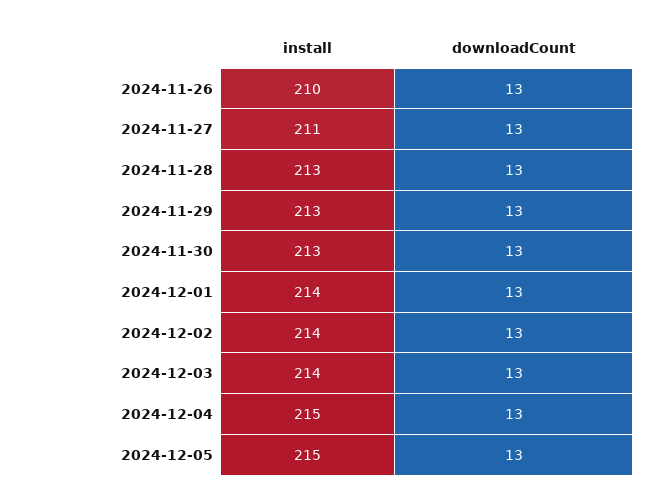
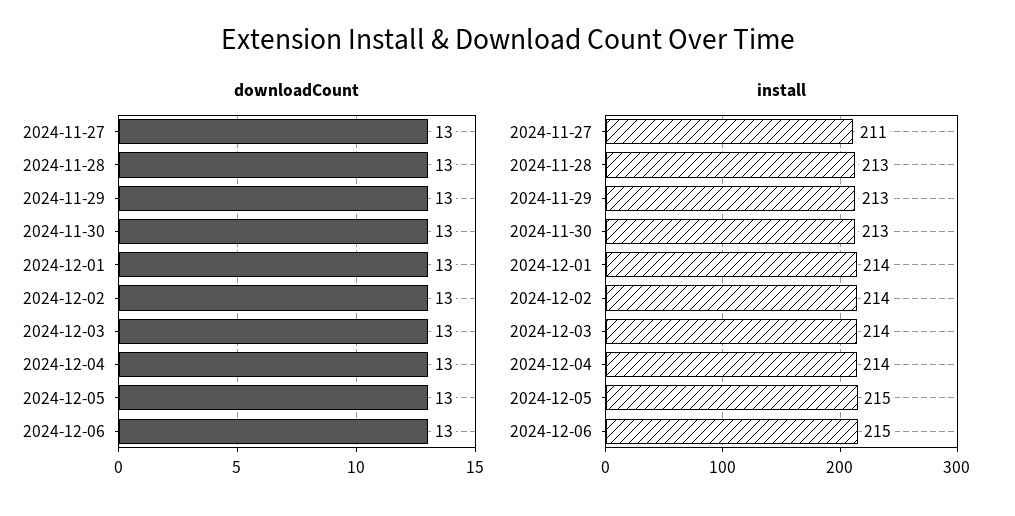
install, 2024-11-26: 210 -> none
downloadCount, 2024-11-26: 13 -> none
install, 2024-12-04: 215 -> 214
downloadCount, 2024-12-06: none -> 13
install, 2024-12-06: none -> 215

